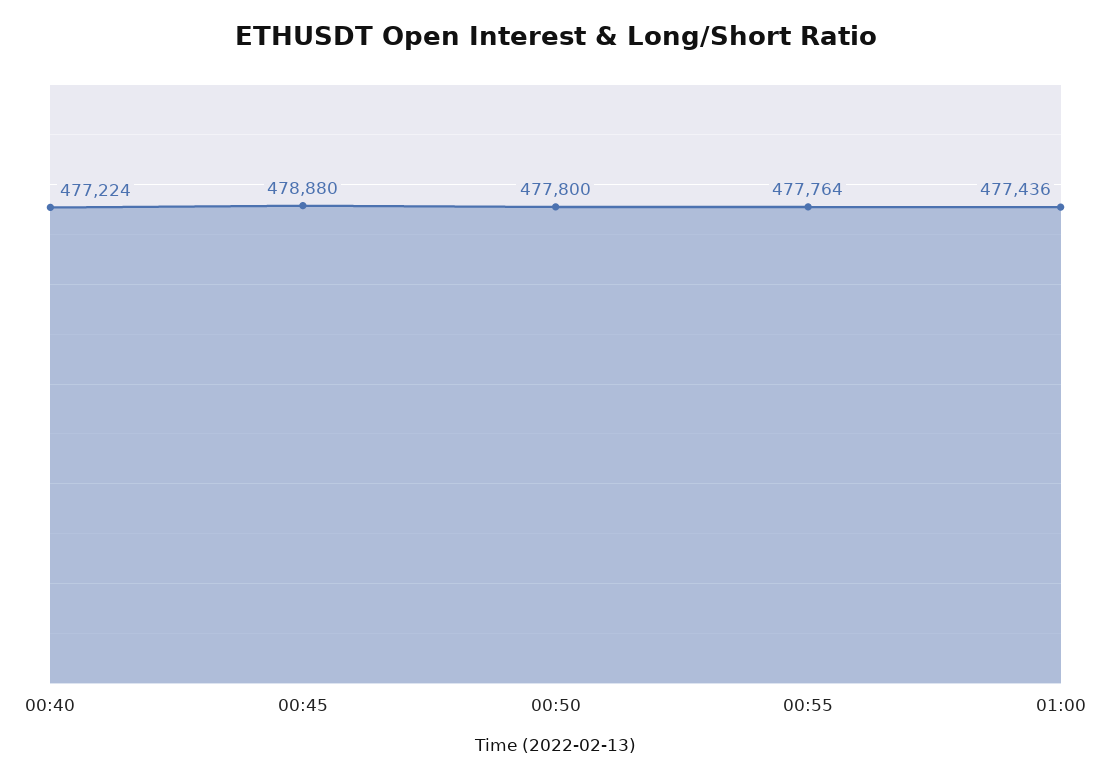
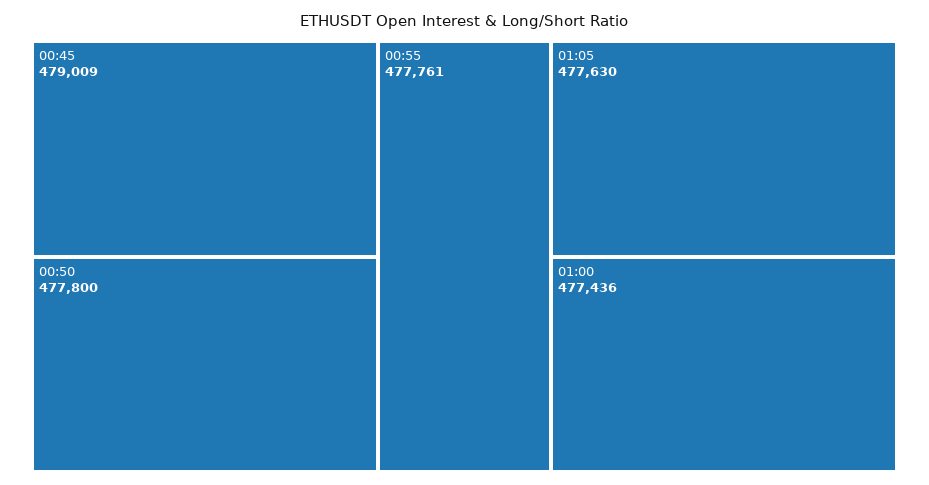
00:40: 477224 -> none
00:45: 478880 -> 479009
00:55: 477764 -> 477761
01:05: none -> 477630

